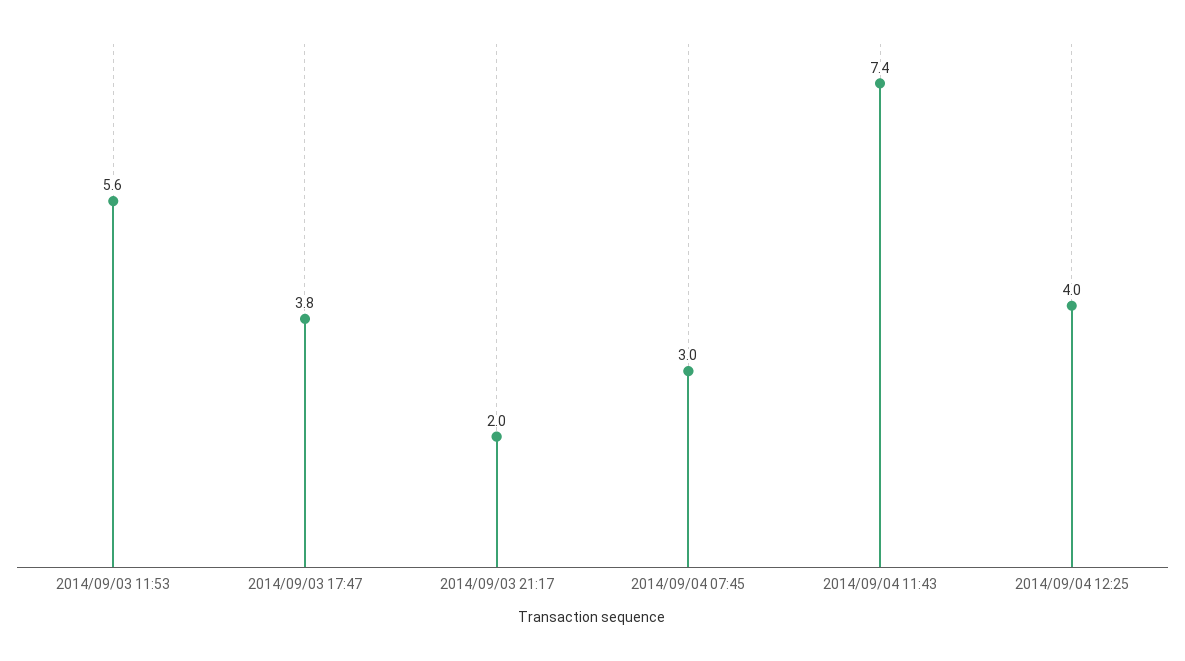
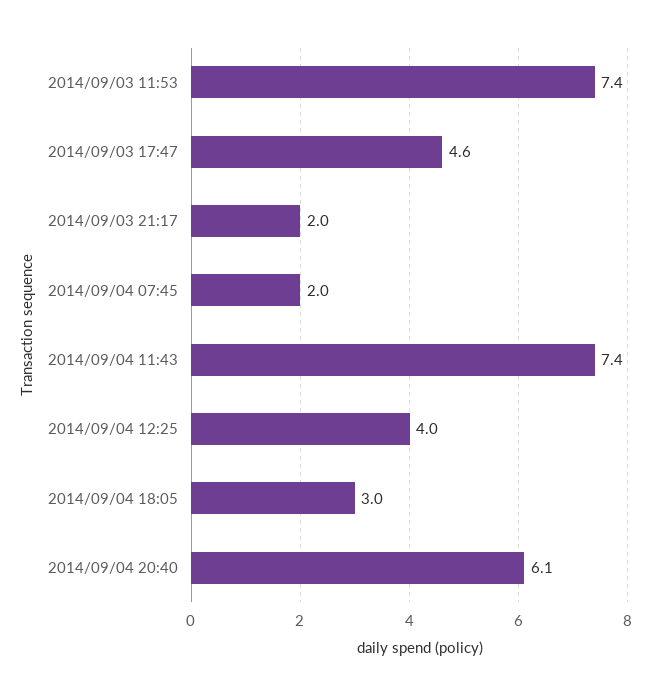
2014/09/03 11:53: 5.6 -> 7.4
2014/09/03 17:47: 3.8 -> 4.6
2014/09/04 07:45: 3 -> 2
2014/09/04 18:05: none -> 3
2014/09/04 20:40: none -> 6.1

